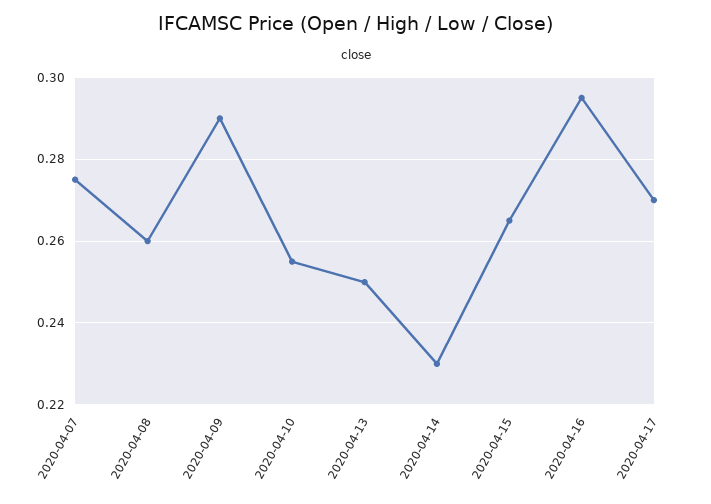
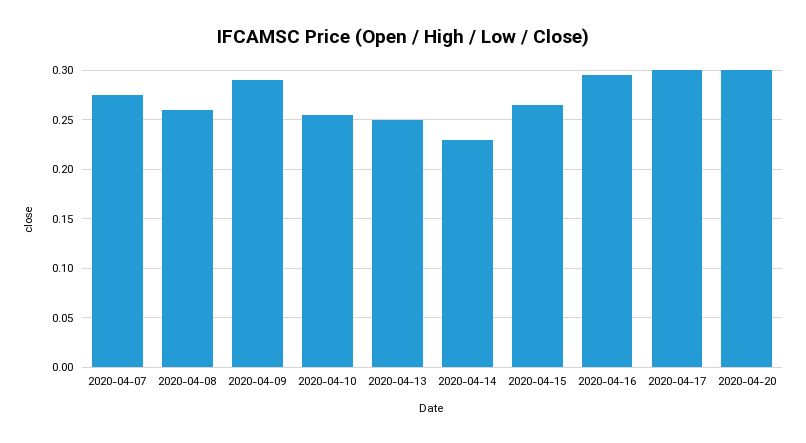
2020-04-17: 0.27 -> 0.3
2020-04-20: none -> 0.3

